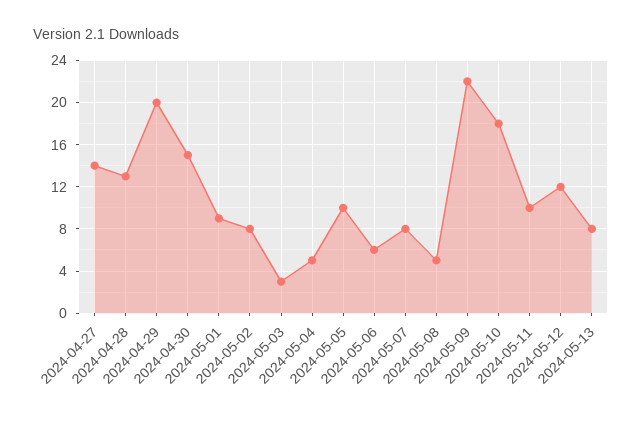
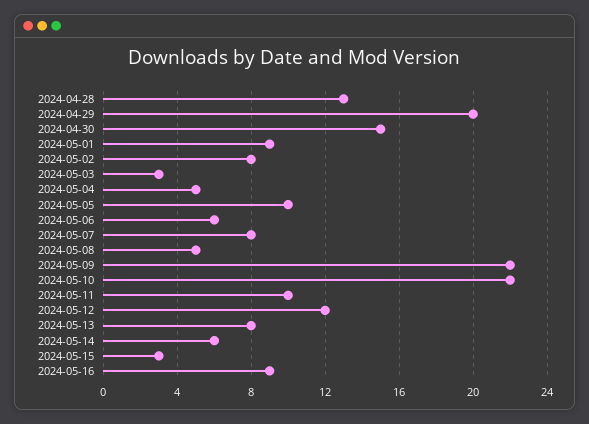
2024-04-27: 14 -> none
2024-05-10: 18 -> 22
2024-05-14: none -> 6
2024-05-15: none -> 3
2024-05-16: none -> 9

